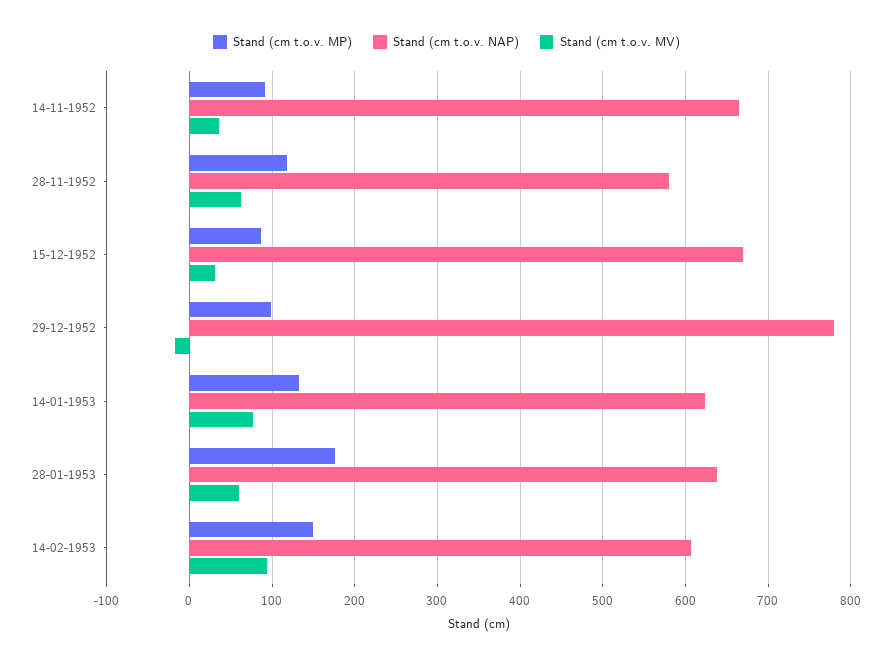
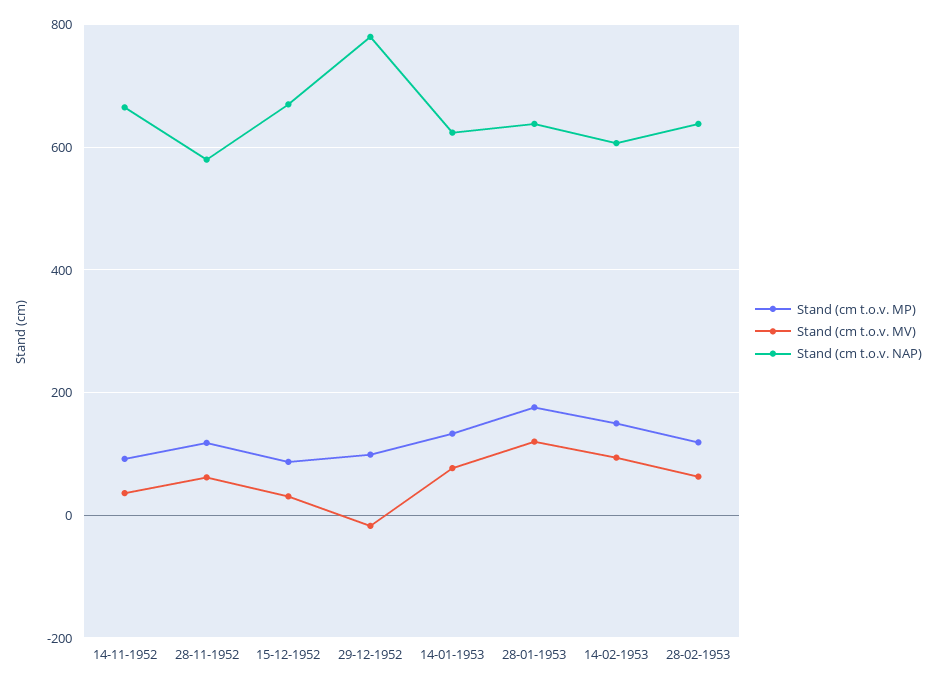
Stand (cm t.o.v. MV), 28-01-1953: 60 -> 120
Stand (cm t.o.v. MP), 28-02-1953: none -> 120
Stand (cm t.o.v. MV), 28-02-1953: none -> 60
Stand (cm t.o.v. NAP), 28-02-1953: none -> 640

